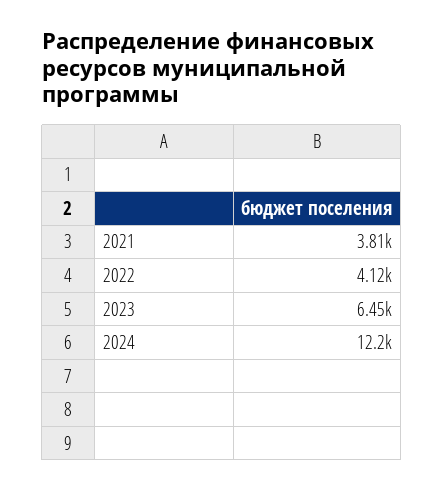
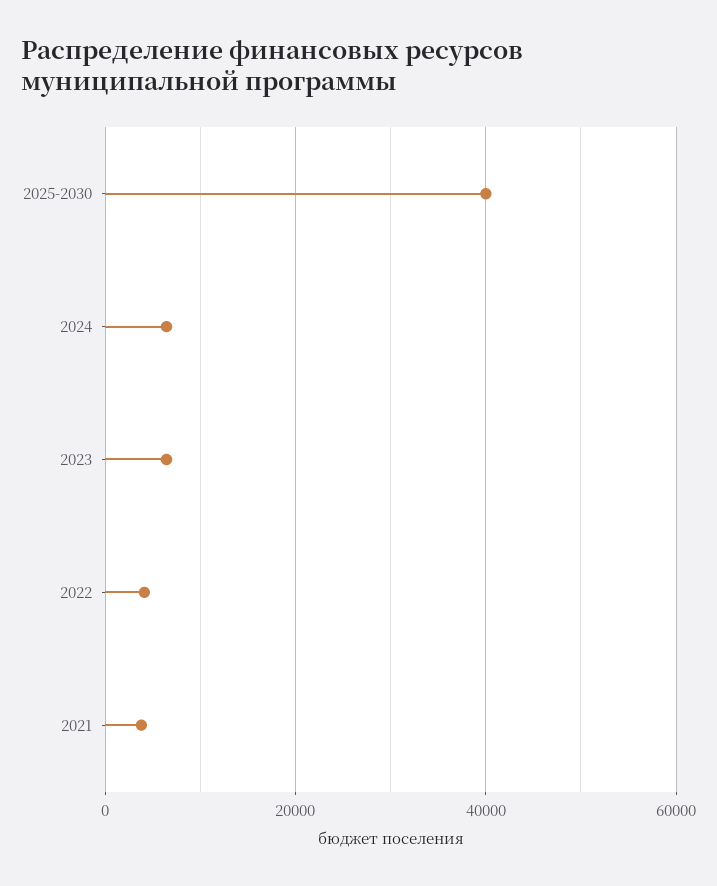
2024: 12200 -> 6000
2025-2030: none -> 40000

